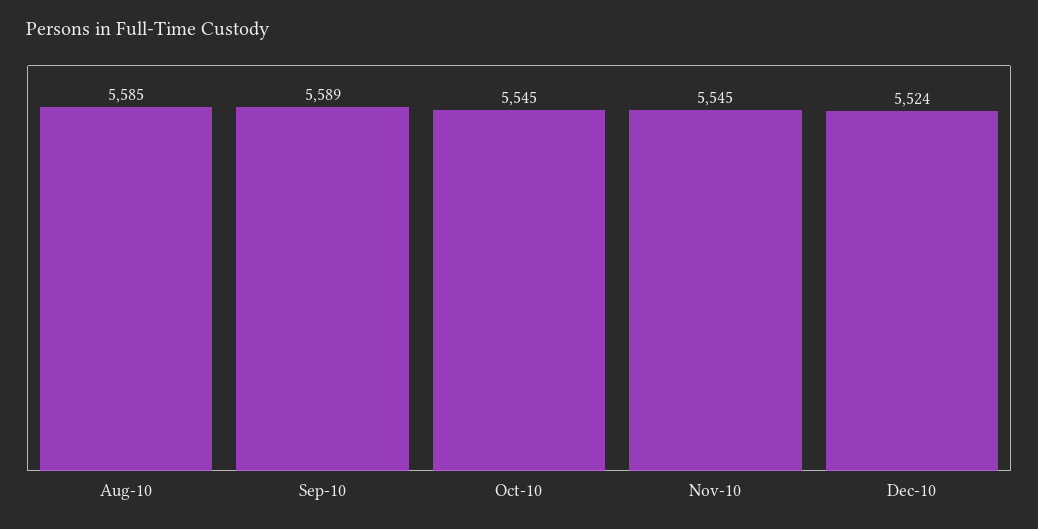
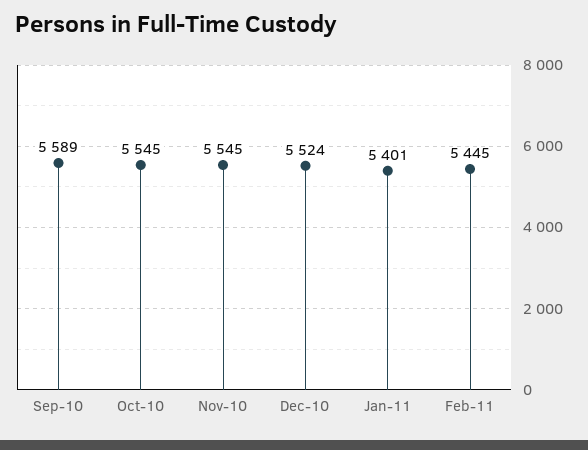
Aug-10: 5585 -> none
Jan-11: none -> 5401
Feb-11: none -> 5445

